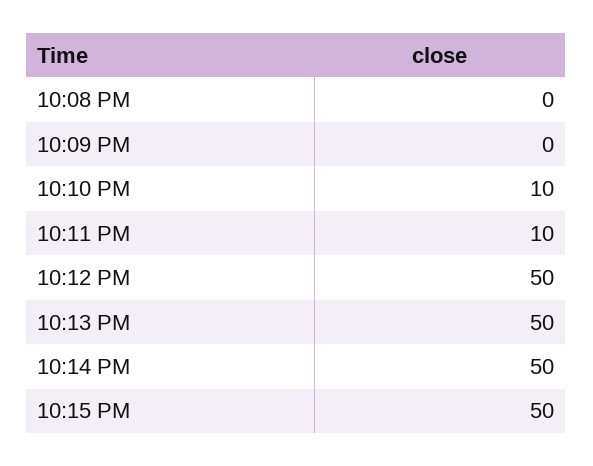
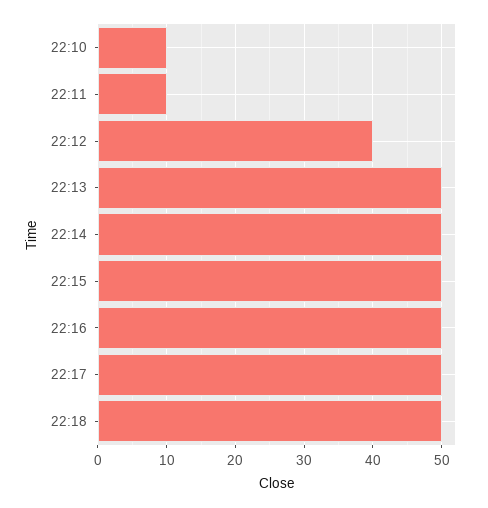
10:08 PM: 0 -> none
10:09 PM: 0 -> none
10:12 PM: 50 -> 40
22:16: none -> 50
22:17: none -> 50
22:18: none -> 50

